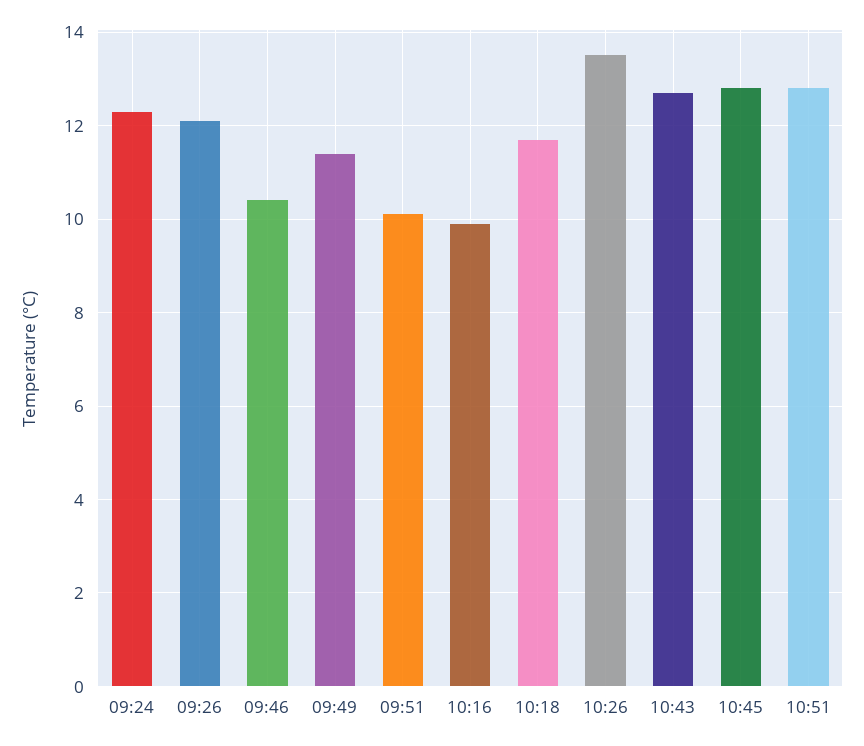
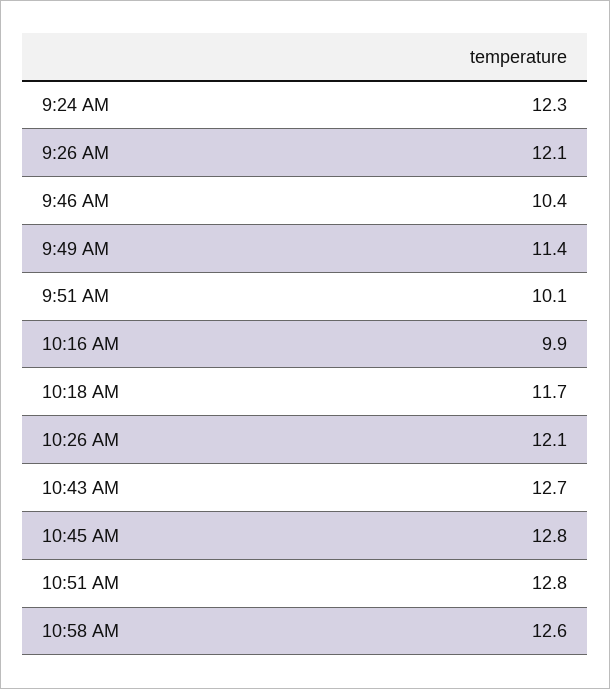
10:26: 13.5 -> 12.1
10:58 AM: none -> 12.6

